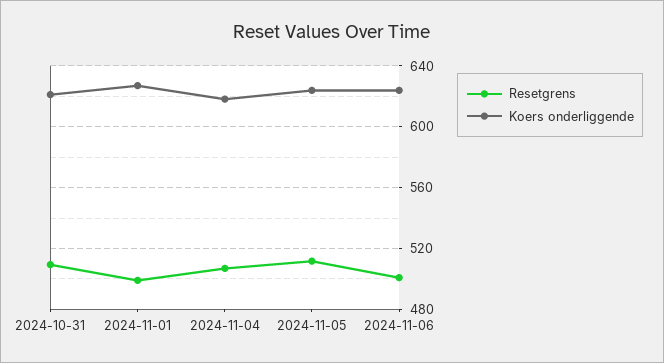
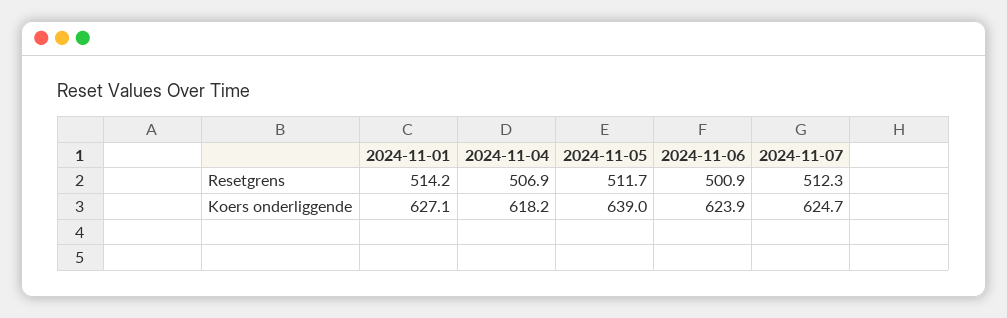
Resetgrens, 2024-10-31: 510 -> none
Koers onderliggende, 2024-10-31: 620 -> none
Resetgrens, 2024-11-01: 500 -> 514.2
Koers onderliggende, 2024-11-05: 625 -> 639
Resetgrens, 2024-11-07: none -> 512.3
Koers onderliggende, 2024-11-07: none -> 624.7

